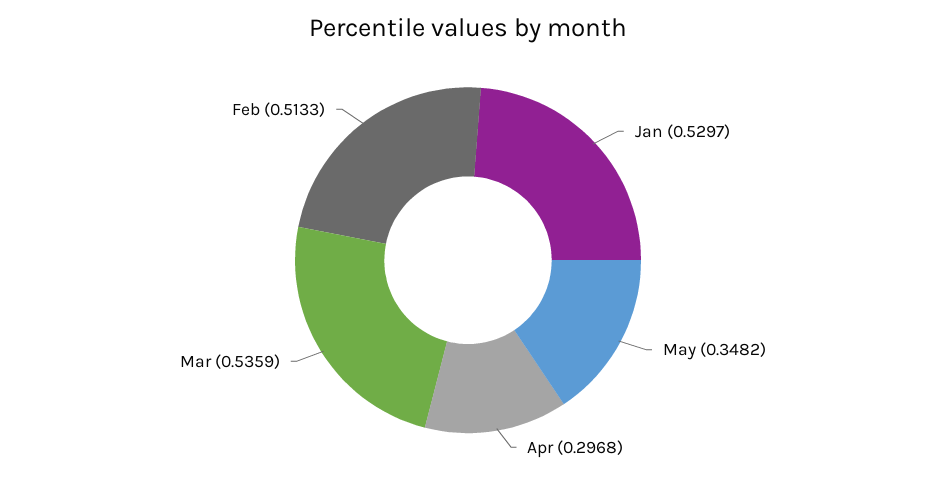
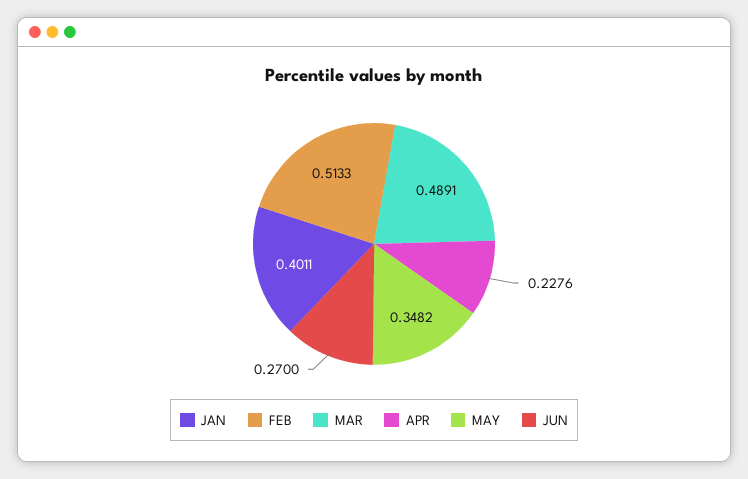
Jan: 0.5297 -> 0.4011
Apr: 0.2968 -> 0.2276
Mar: 0.5359 -> 0.4891
JUN: none -> 0.27

